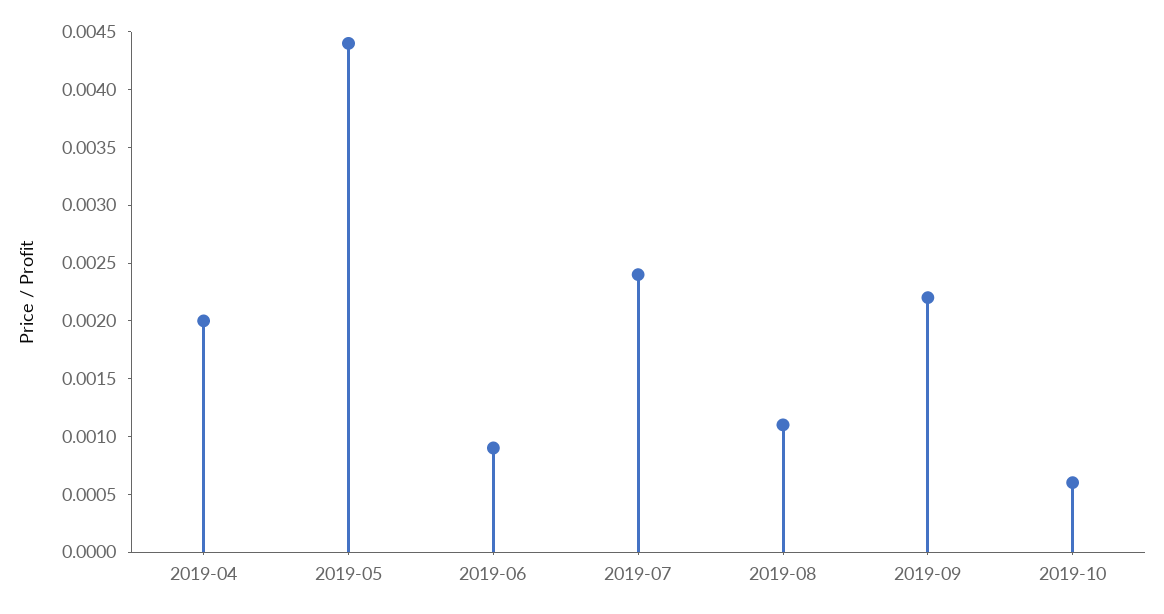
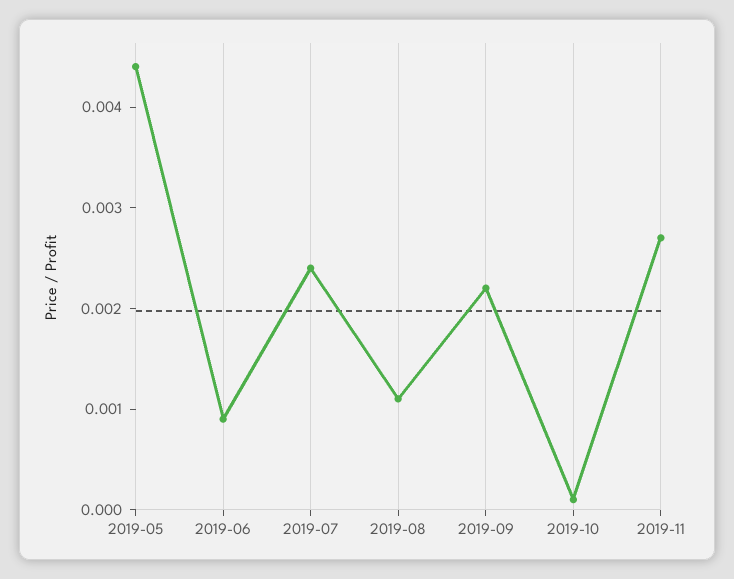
2019-04: 0.002 -> none
2019-10: 0.0006 -> 0.0001
2019-11: none -> 0.0027

